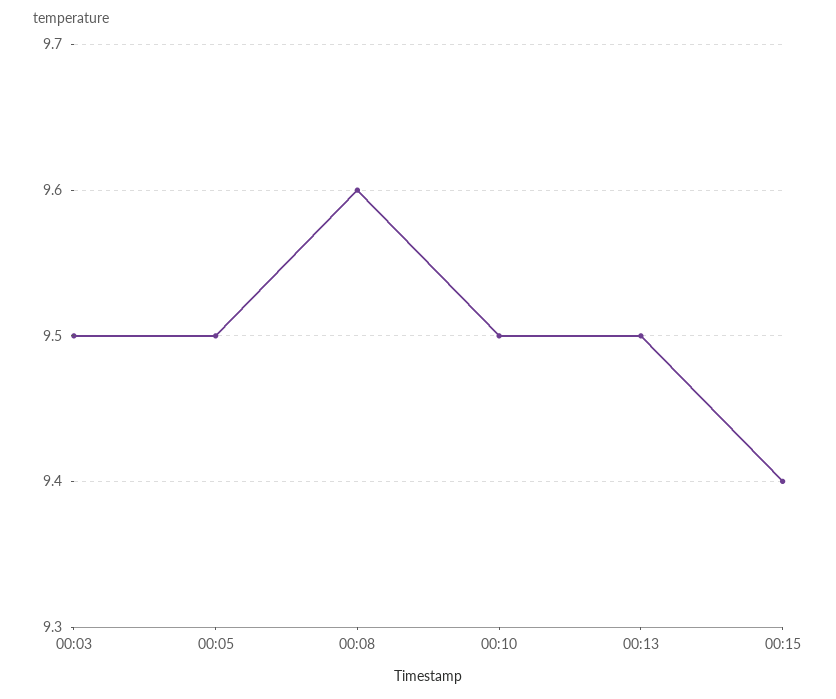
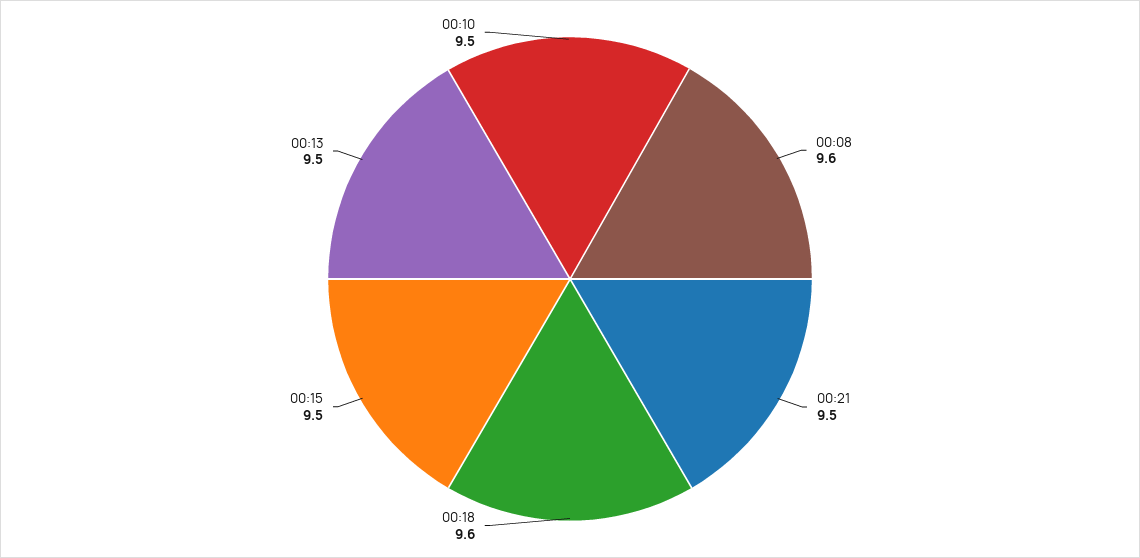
00:03: 9.5 -> none
00:05: 9.5 -> none
00:15: 9.4 -> 9.5
00:21: none -> 9.5
00:18: none -> 9.6

